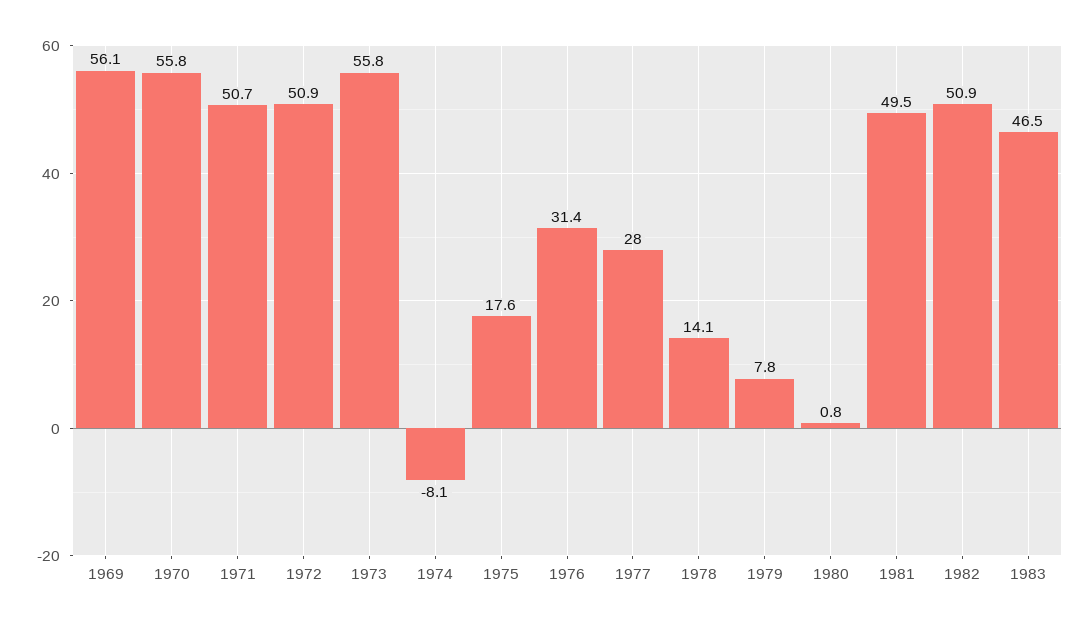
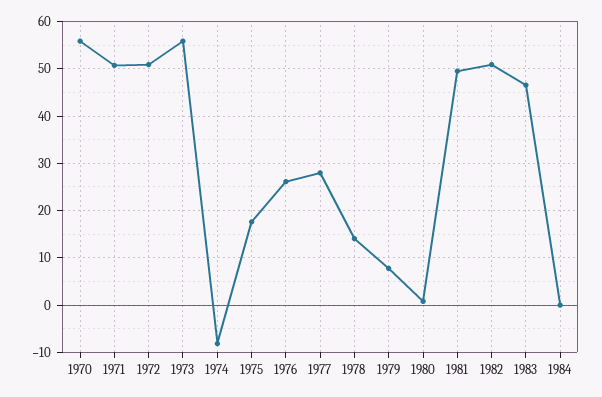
1969: 56.1 -> none
1976: 31.4 -> 26
1984: none -> 0

